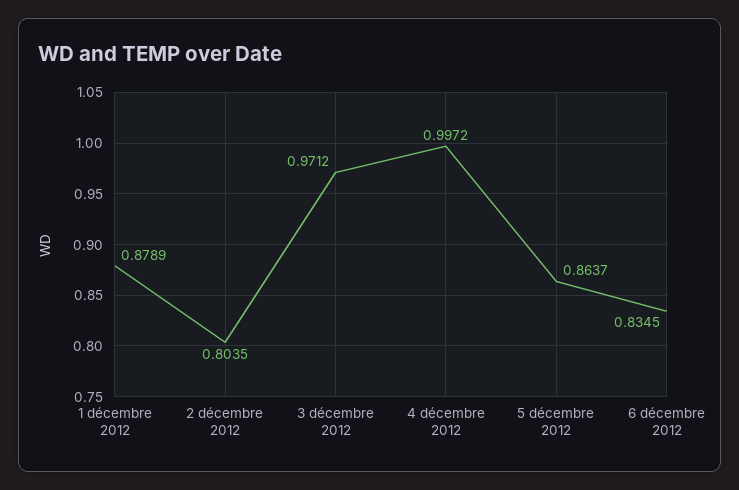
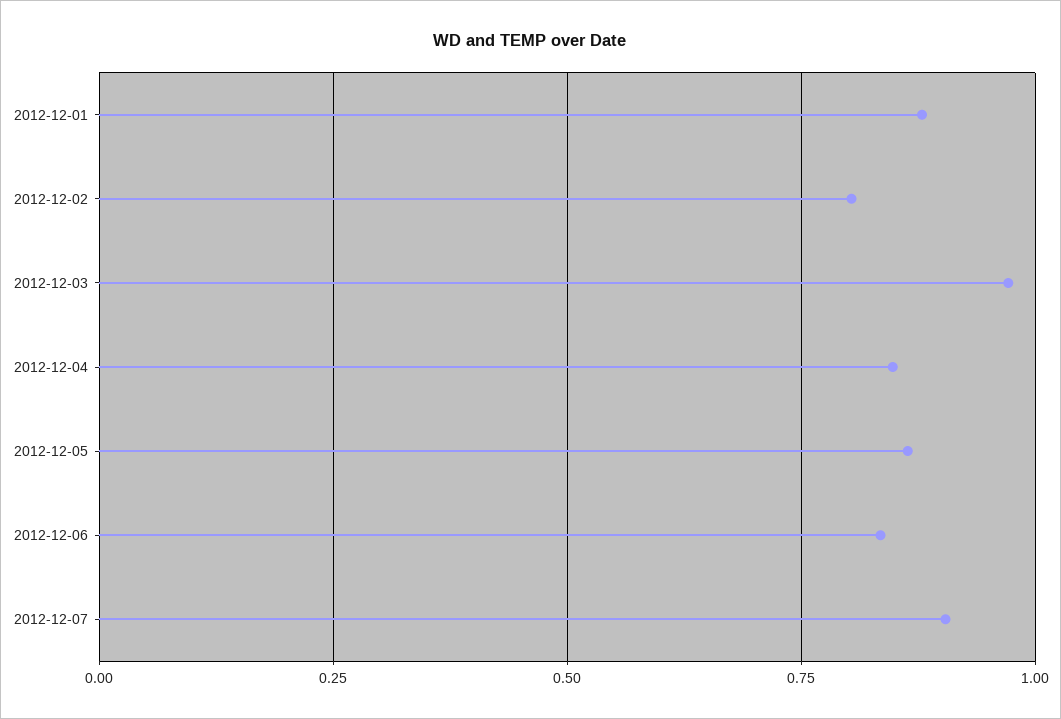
4 décembre 2012: 0.9972 -> 0.85
2012-12-07: none -> 0.9

